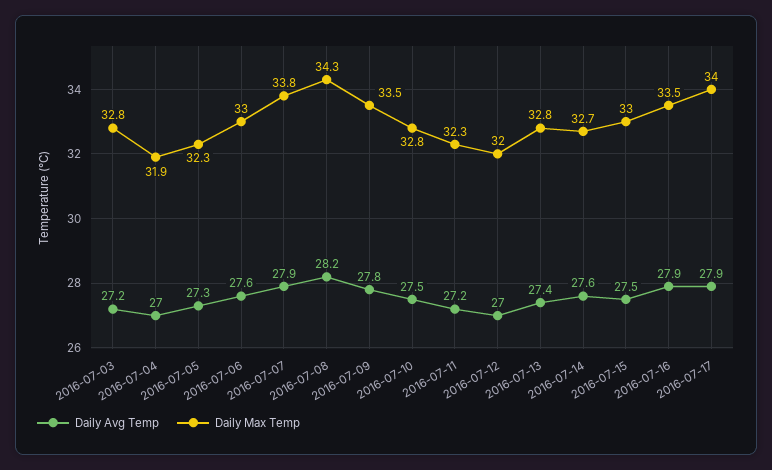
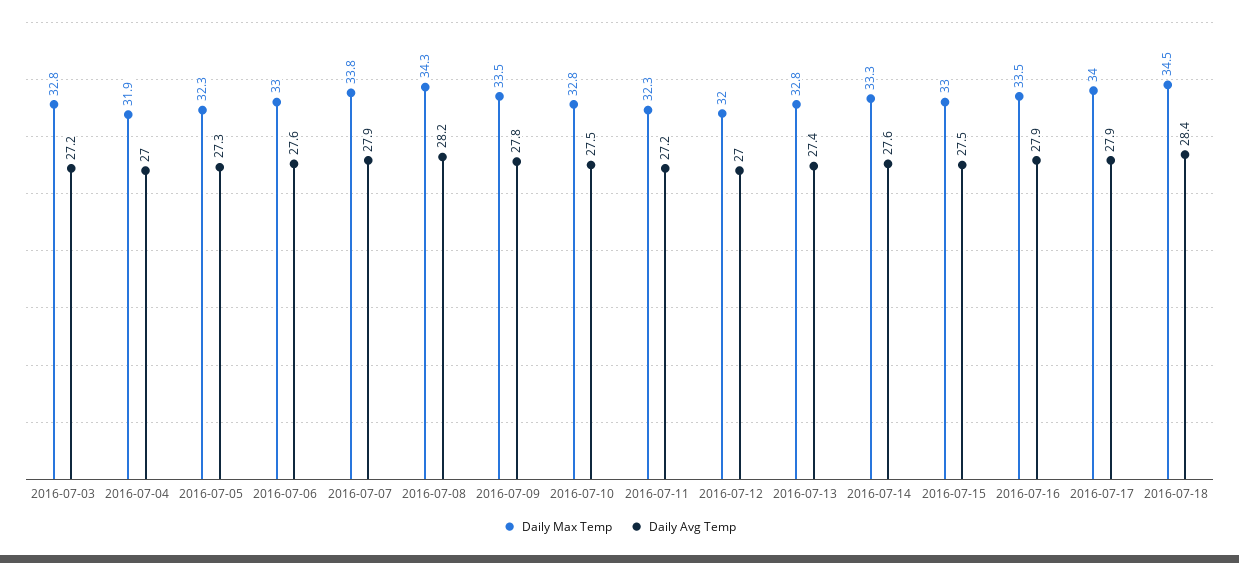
Daily Max Temp, 2016-07-14: 32.7 -> 33.3
Daily Max Temp, 2016-07-18: none -> 34.5
Daily Avg Temp, 2016-07-18: none -> 28.4

